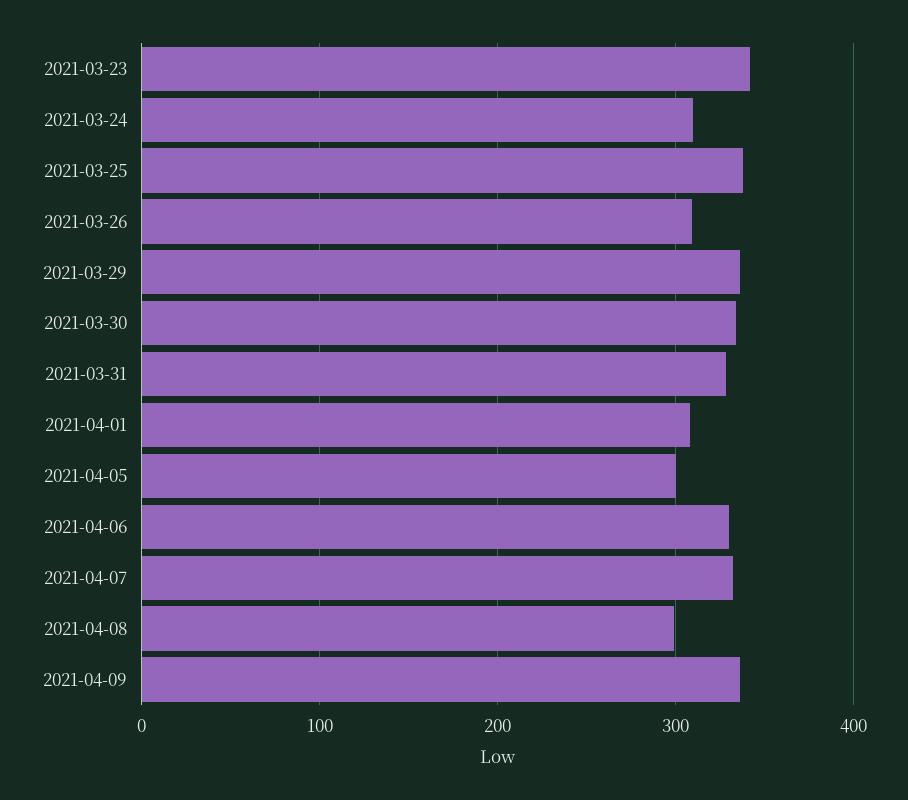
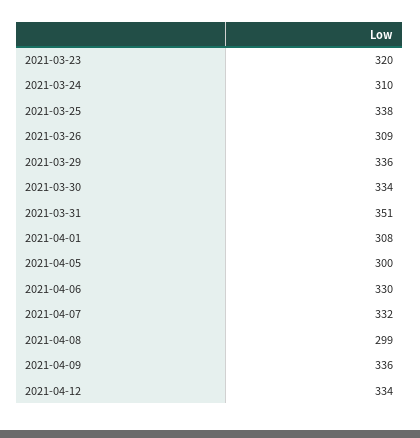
2021-03-23: 340 -> 320
2021-03-31: 330 -> 351
2021-04-12: none -> 334

